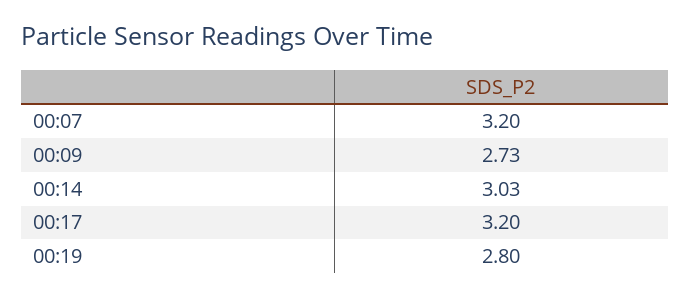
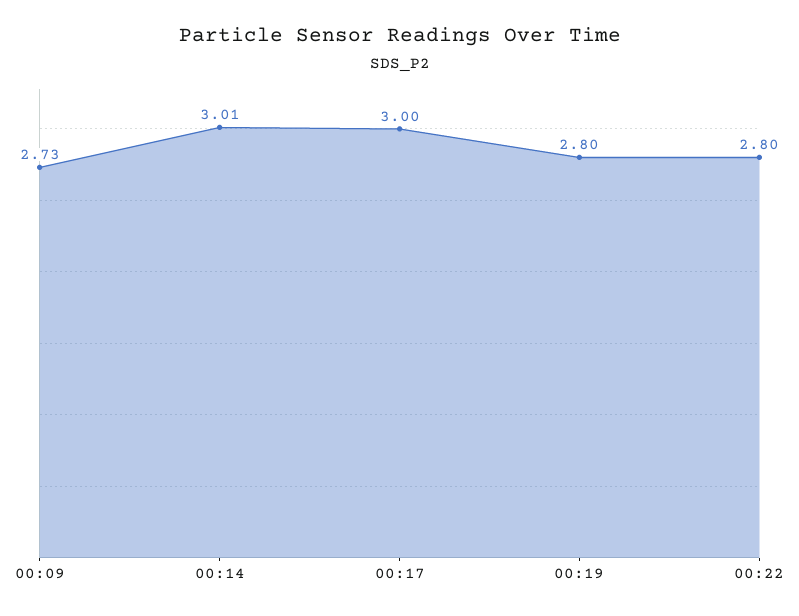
00:07: 3.2 -> none
00:14: 3.03 -> 3.01
00:17: 3.2 -> 3
00:22: none -> 2.8

